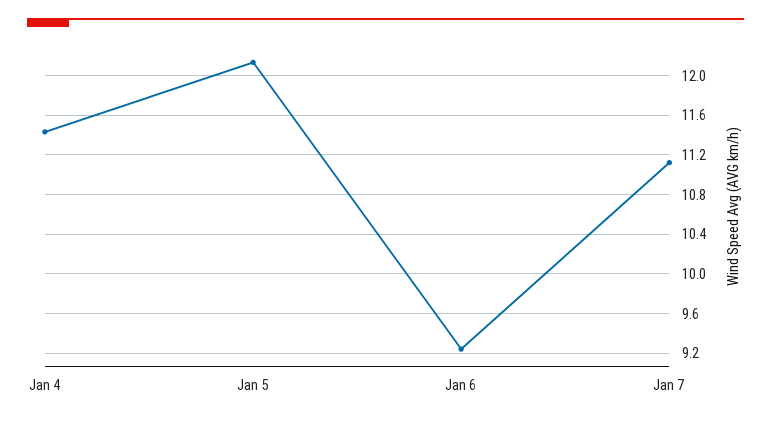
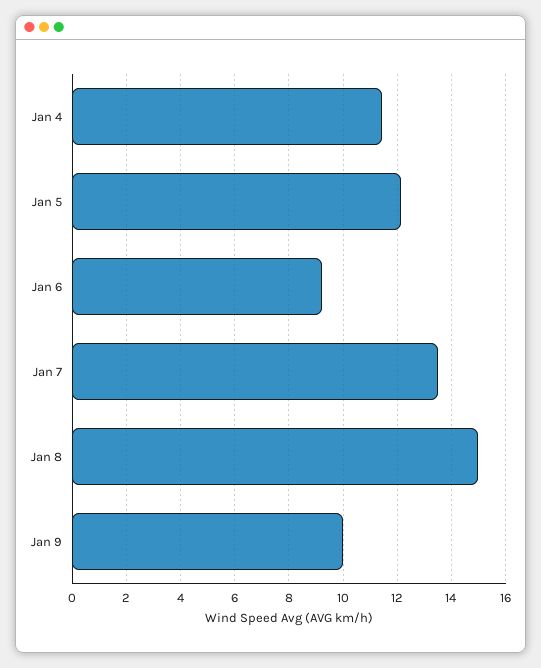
Jan 7: 11.1 -> 13.5
Jan 8: none -> 15
Jan 9: none -> 10

